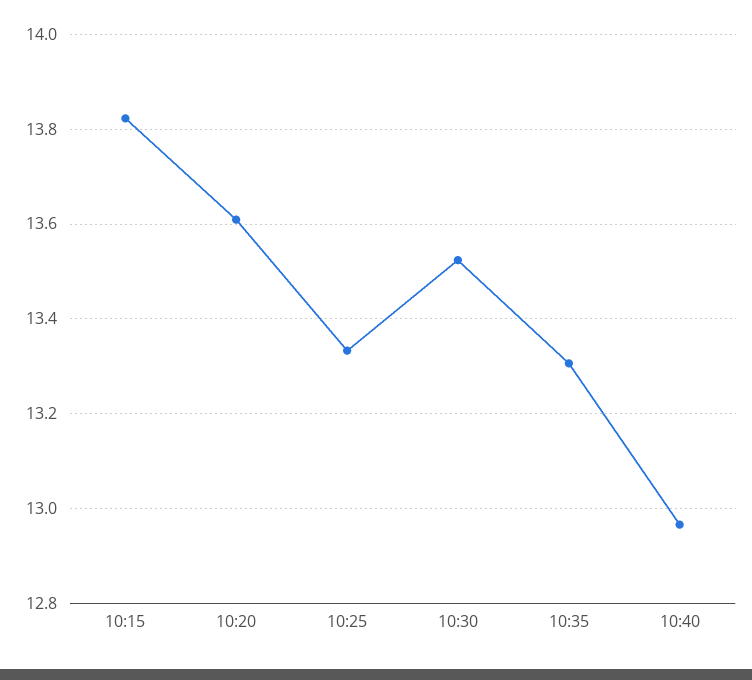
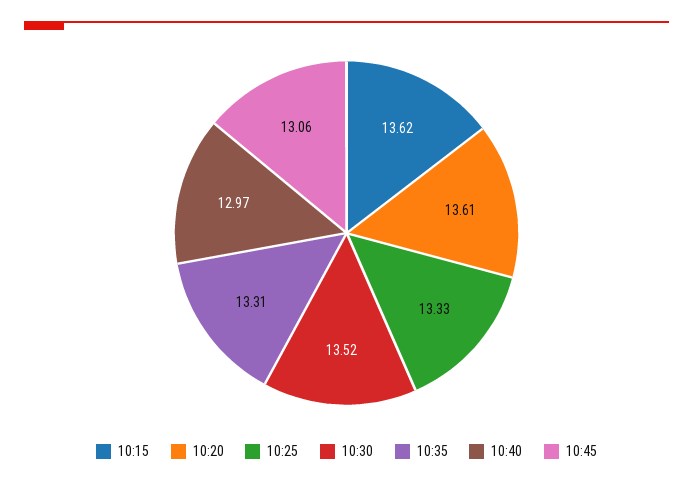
10:15: 13.82 -> 13.62
10:45: none -> 13.06

